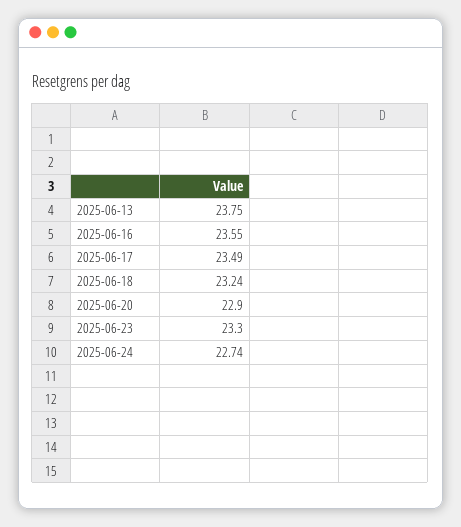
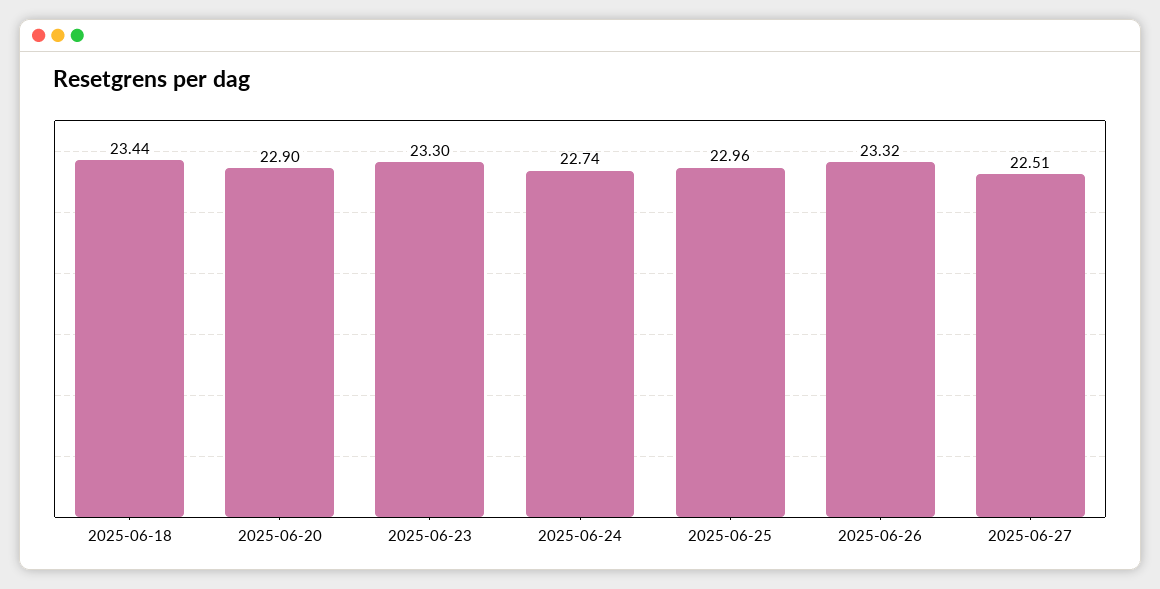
2025-06-13: 23.75 -> none
2025-06-16: 23.55 -> none
2025-06-17: 23.49 -> none
2025-06-18: 23.24 -> 23.44
2025-06-25: none -> 22.96
2025-06-26: none -> 23.32
2025-06-27: none -> 22.51

